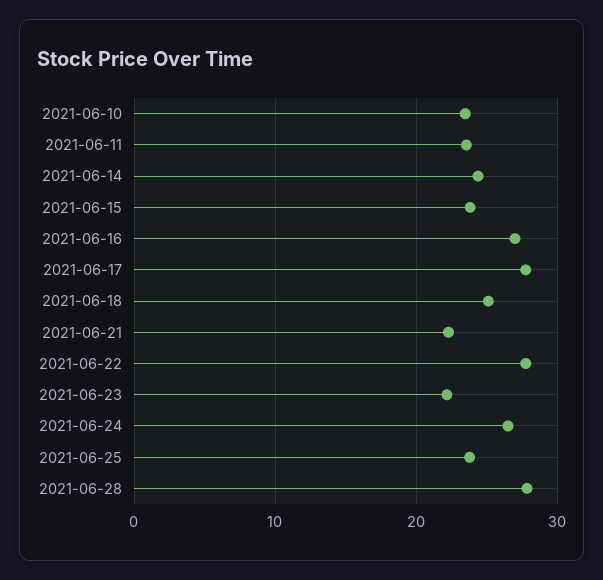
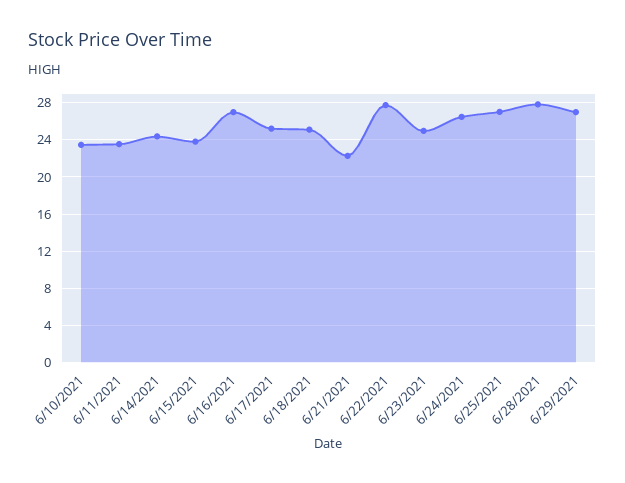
2021-06-17: 28 -> 25
2021-06-23: 22 -> 25
2021-06-25: 24 -> 27
6/29/2021: none -> 27

